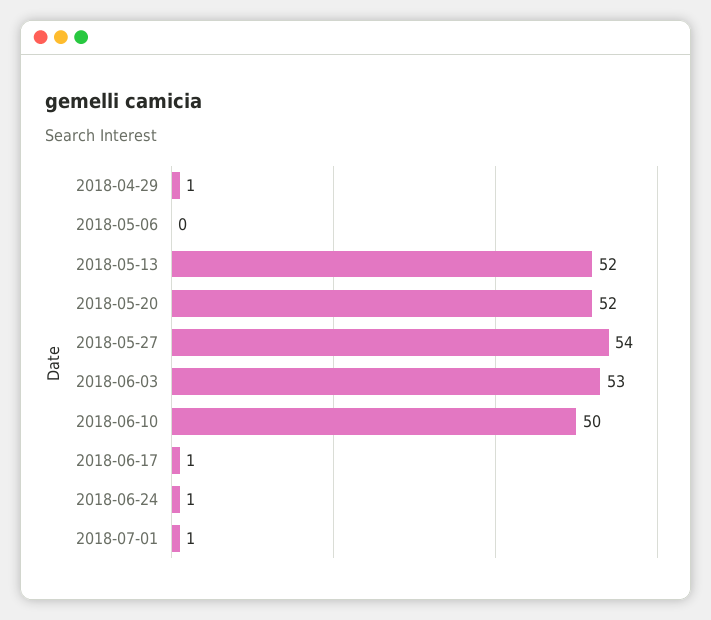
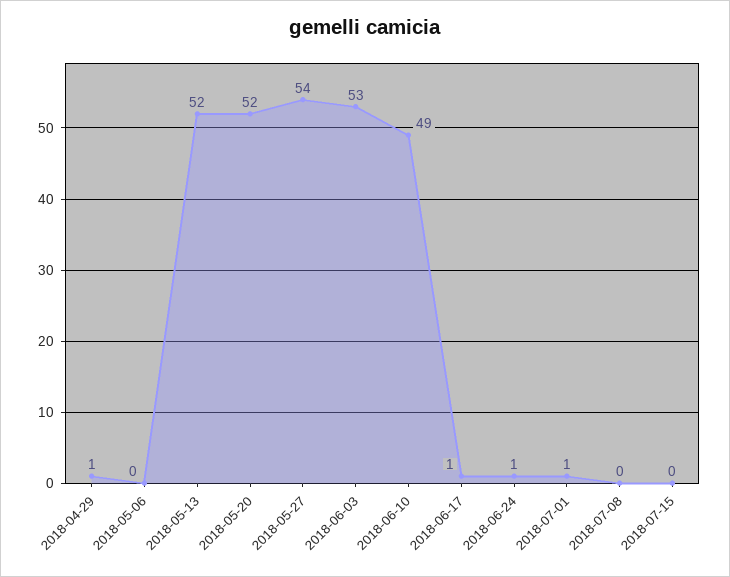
2018-06-10: 50 -> 49
2018-07-08: none -> 0
2018-07-15: none -> 0

